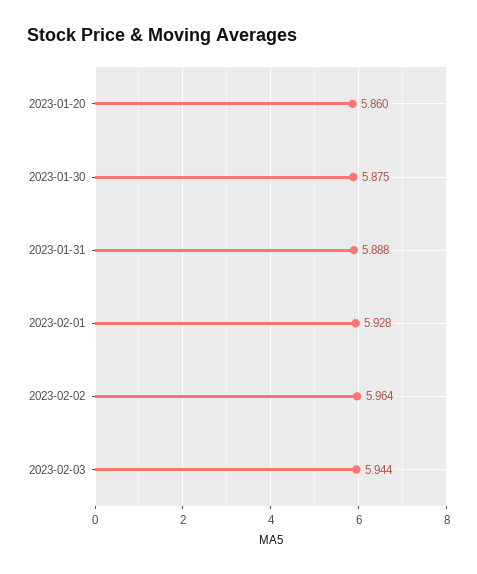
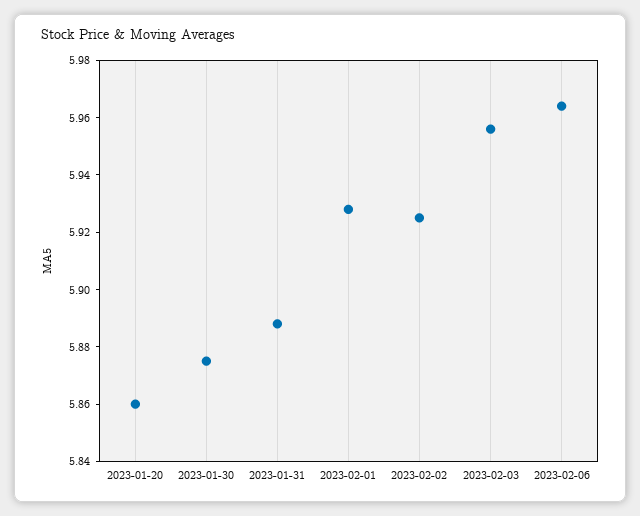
2023-02-02: 5.964 -> 5.925
2023-02-03: 5.944 -> 5.955
2023-02-06: none -> 5.965

